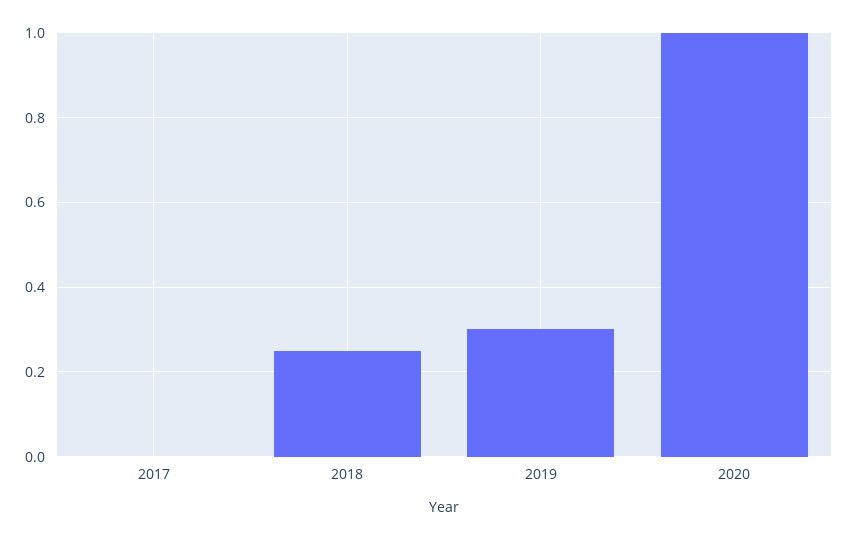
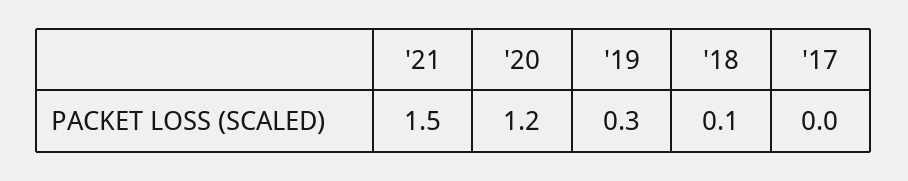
2018: 0.25 -> 0.1
2020: 1 -> 1.2
'21: none -> 1.5

